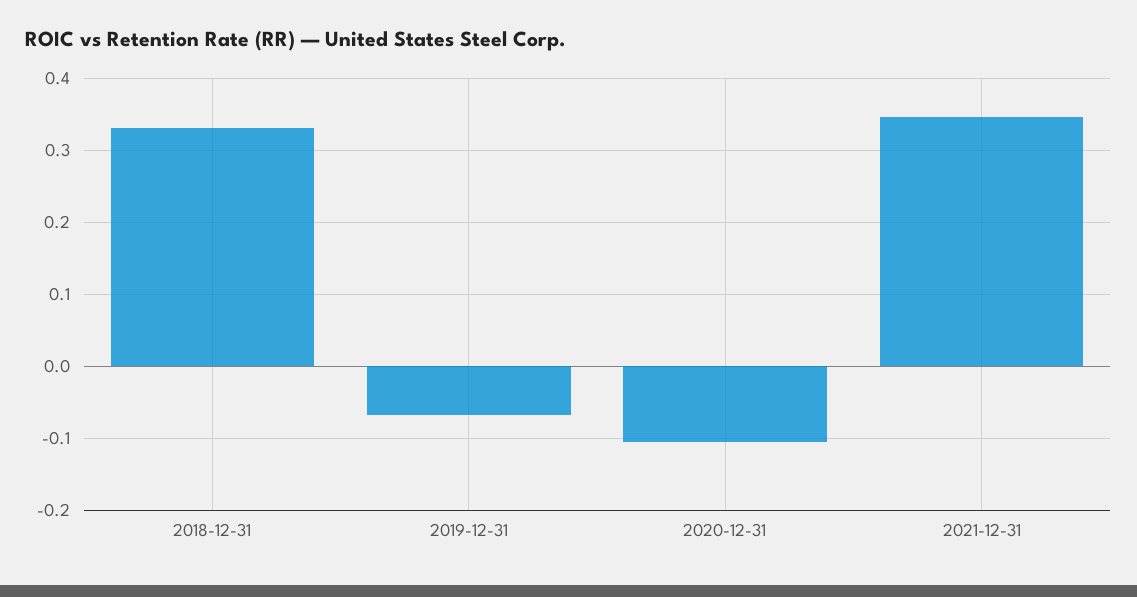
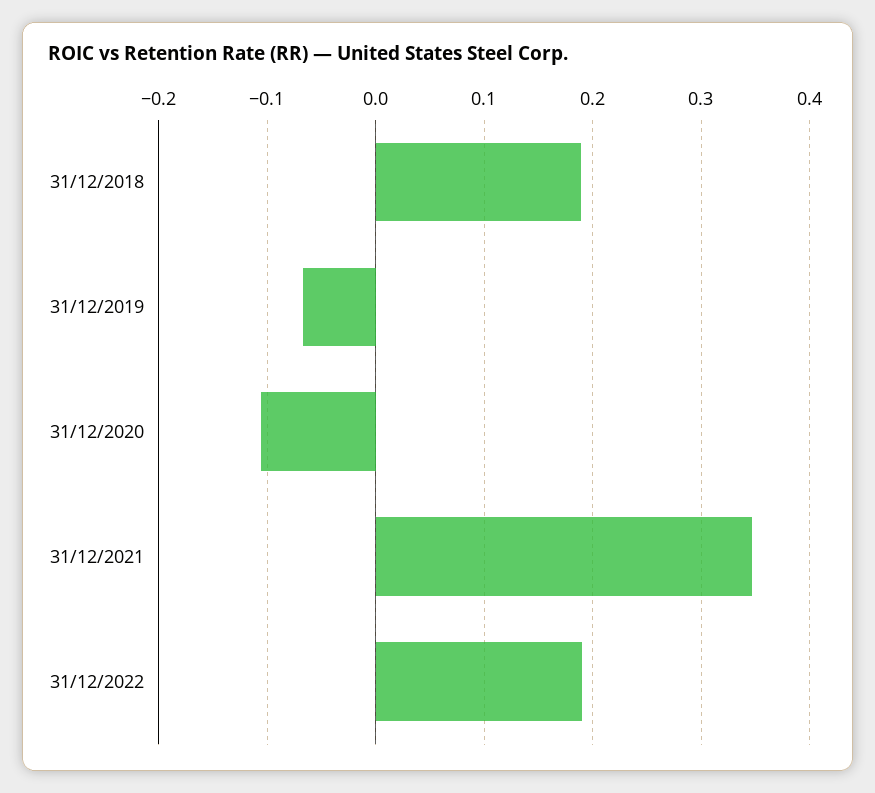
2018-12-31: 0.33 -> 0.19
31/12/2022: none -> 0.19

